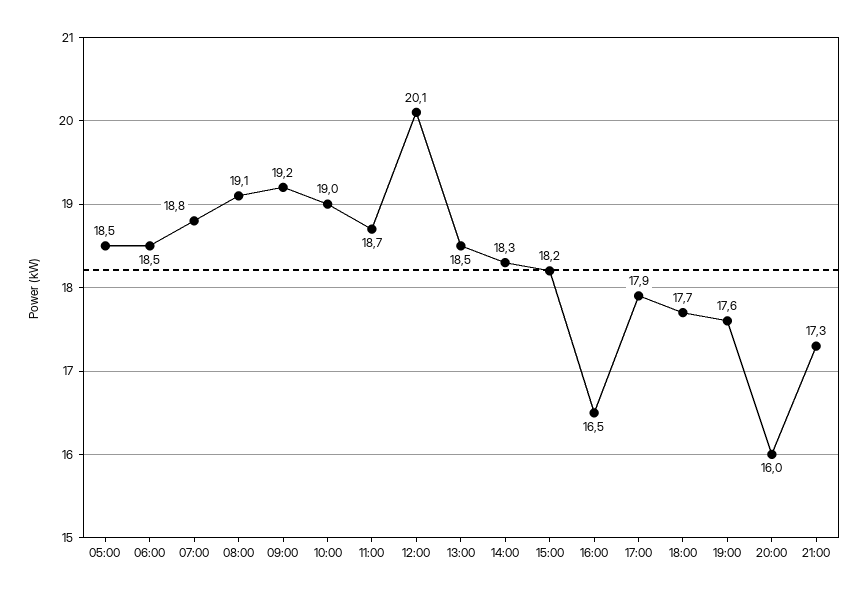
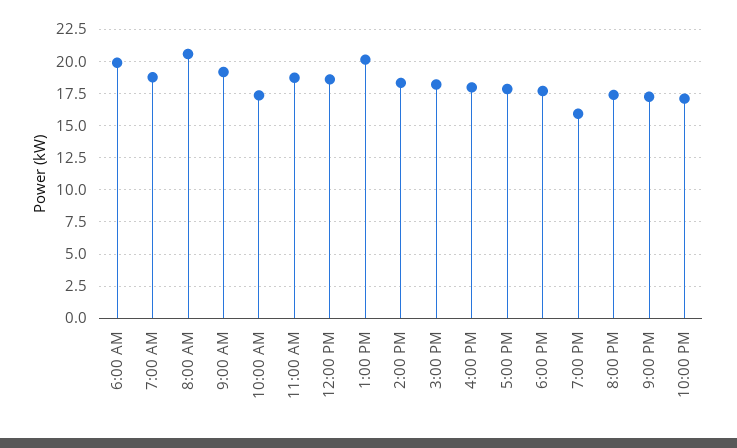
05:00: 18.5 -> none
06:00: 18.5 -> 20
08:00: 19.1 -> 20.5
10:00: 19 -> 17.5
12:00: 20.1 -> 18.5
13:00: 18.5 -> 20
16:00: 16.5 -> 18
19:00: 17.6 -> 16
20:00: 16 -> 17.5
10:00 PM: none -> 17

